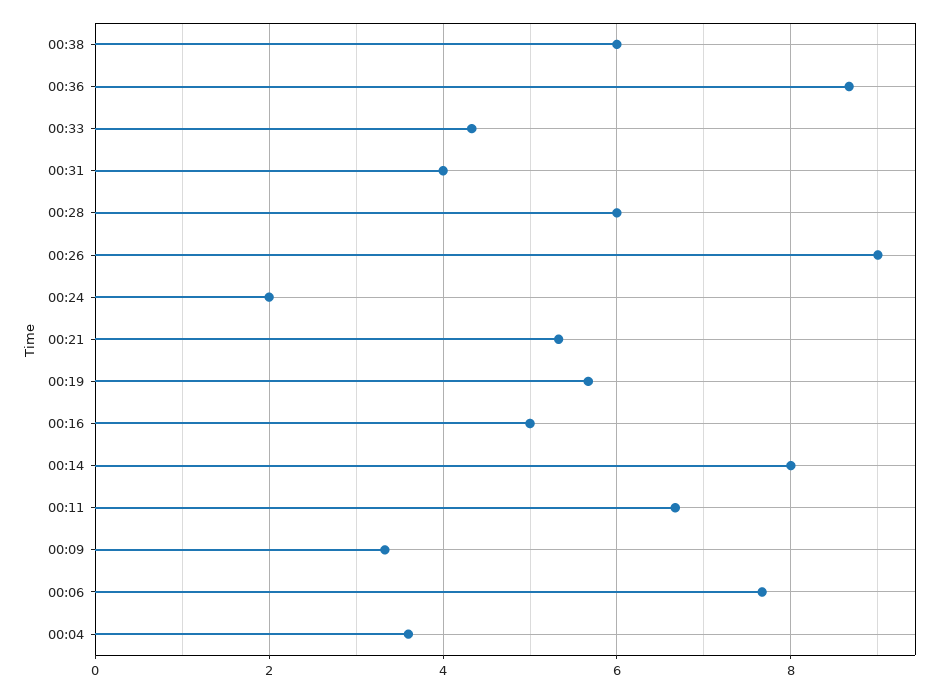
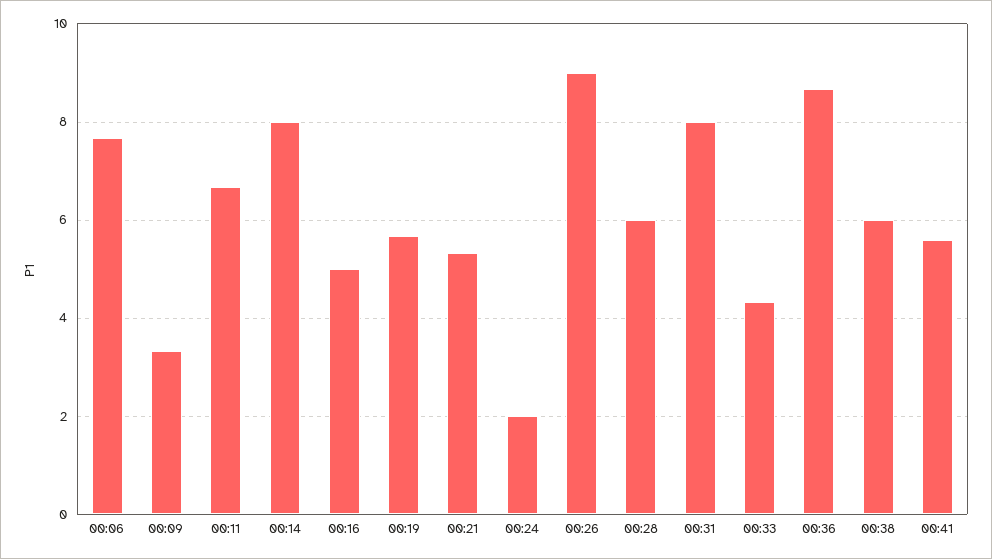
00:31: 4 -> 8
00:04: 3.6 -> none
00:41: none -> 5.6

